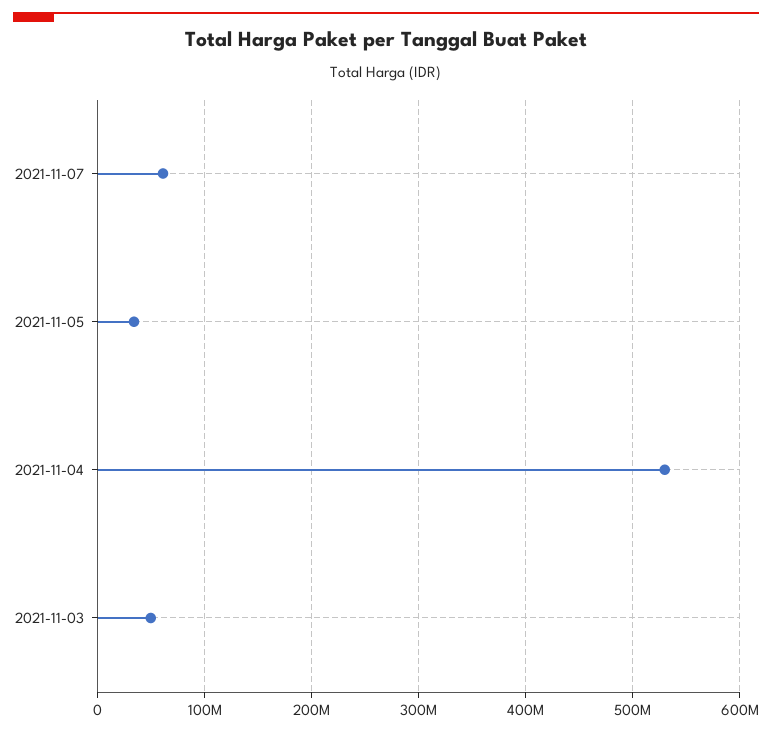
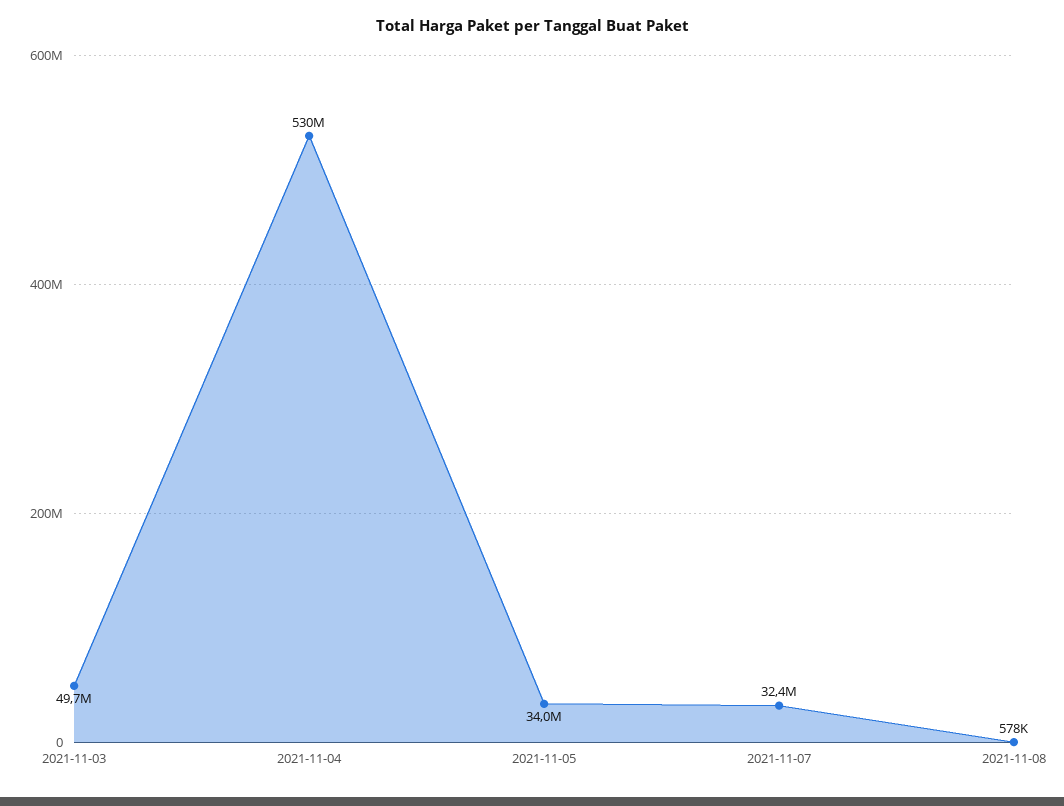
2021-11-07: 60000000 -> 32400000
2021-11-08: none -> 578000

